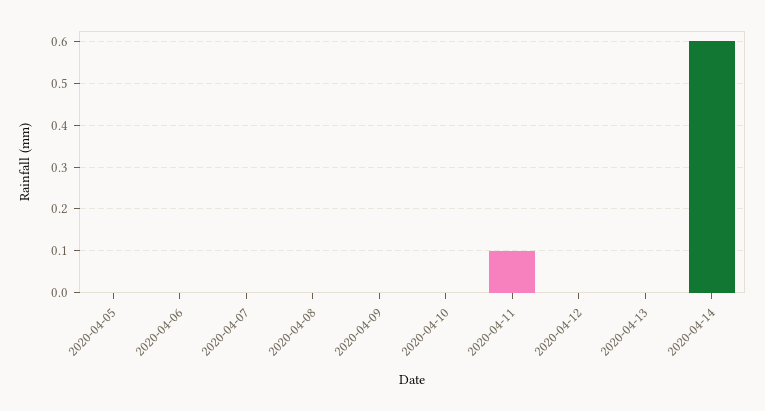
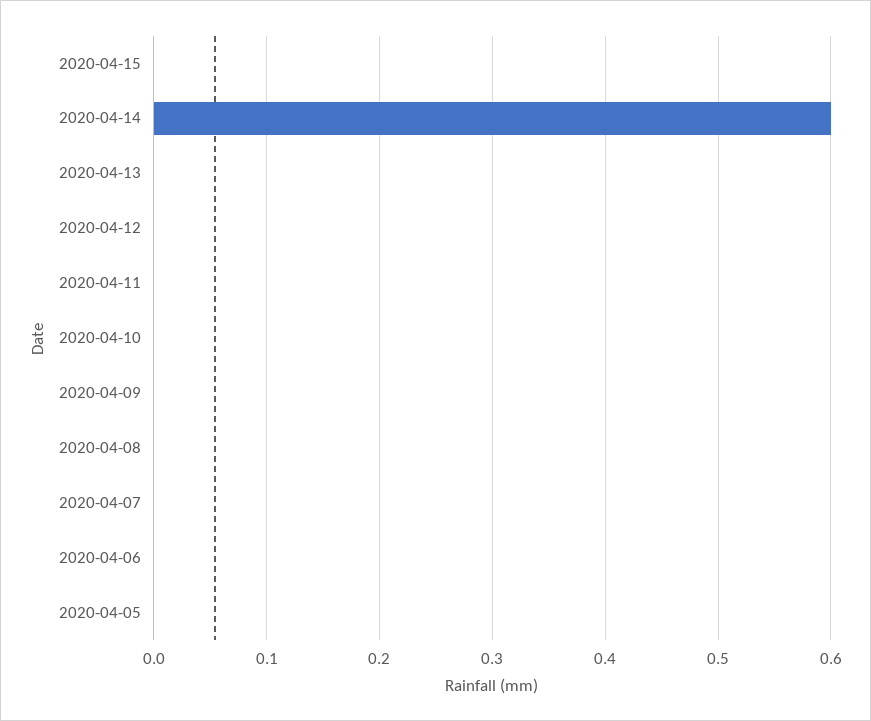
2020-04-11: 0.1 -> 0
2020-04-15: none -> 0

